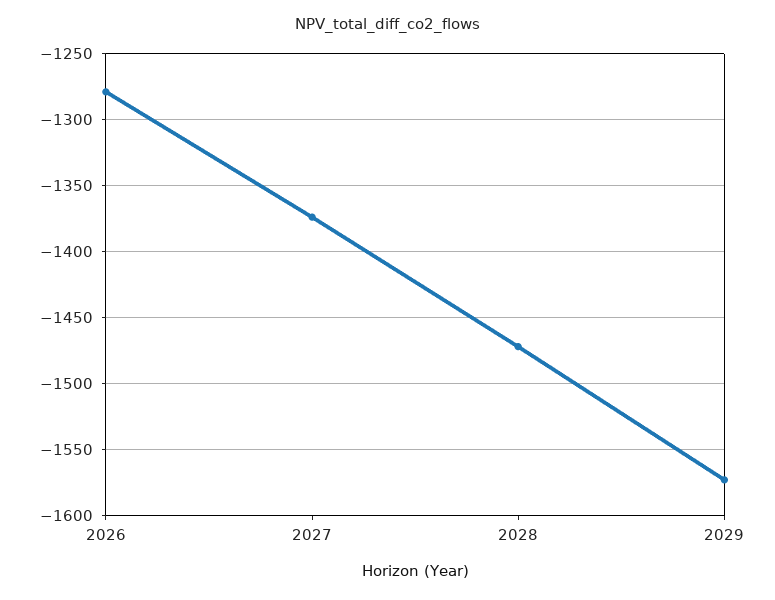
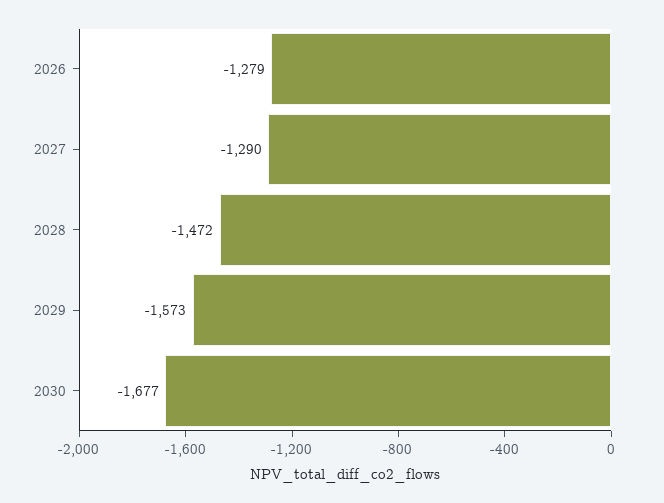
2027: -1375 -> -1290
2030: none -> -1677

